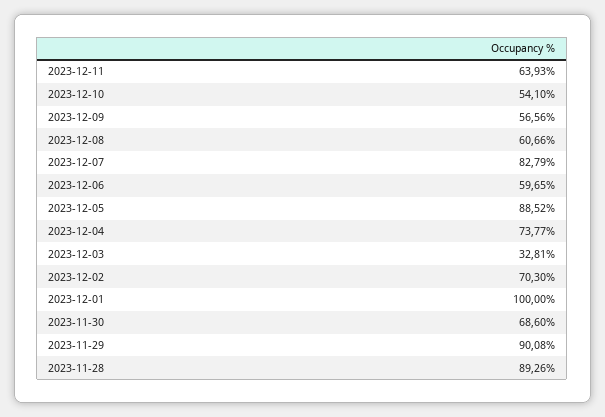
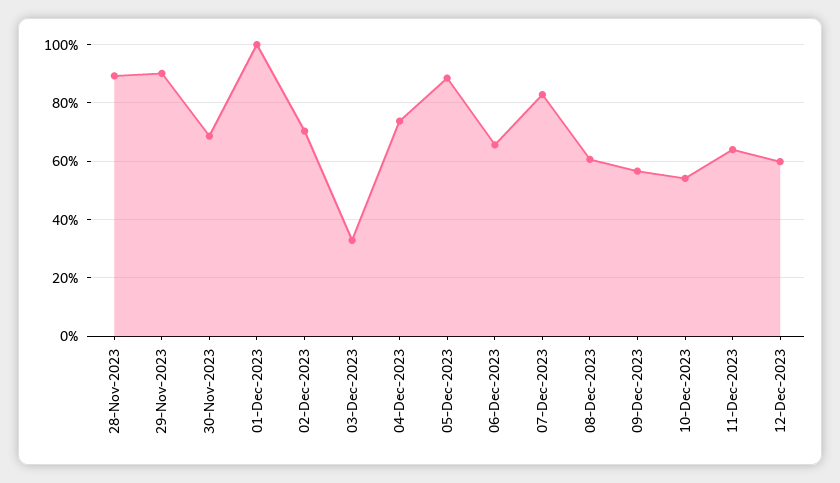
2023-12-06: 59.65 -> 65
12-Dec-2023: none -> 60

